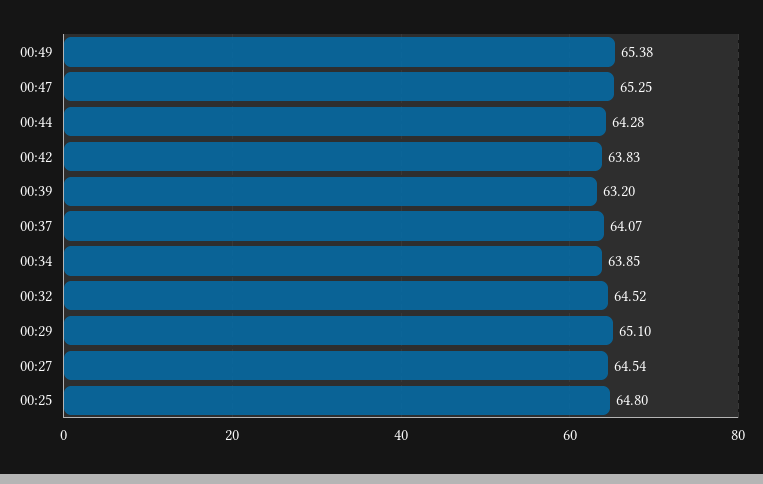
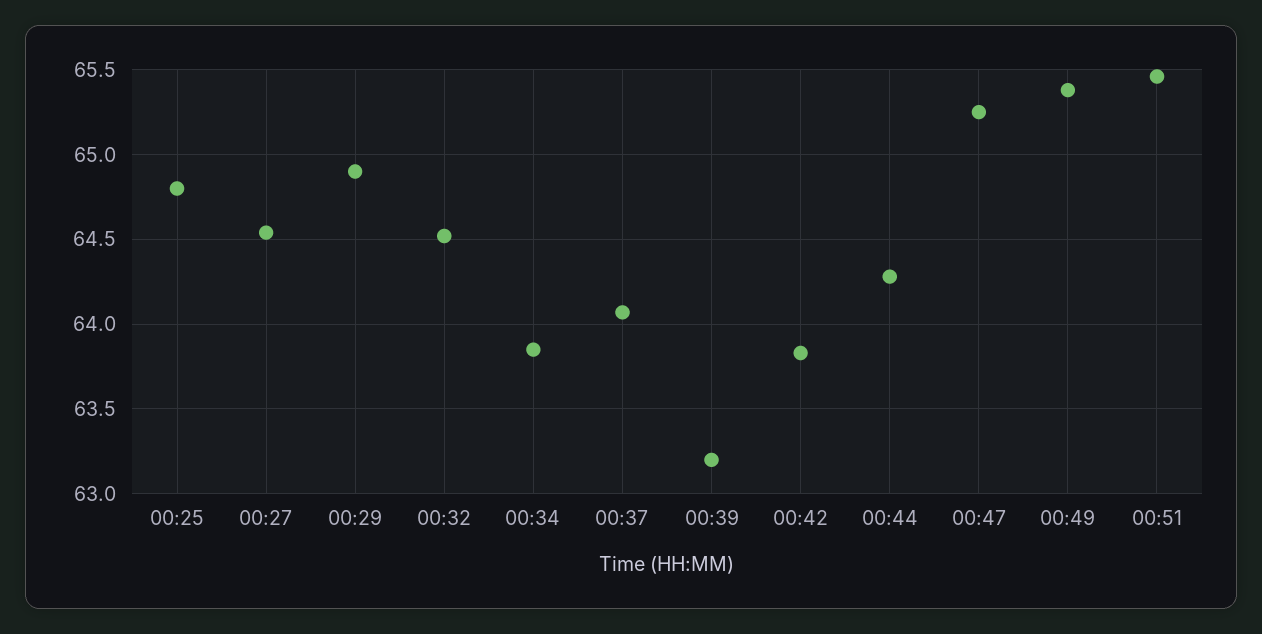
00:29: 65.1 -> 64.9
00:51: none -> 65.45

